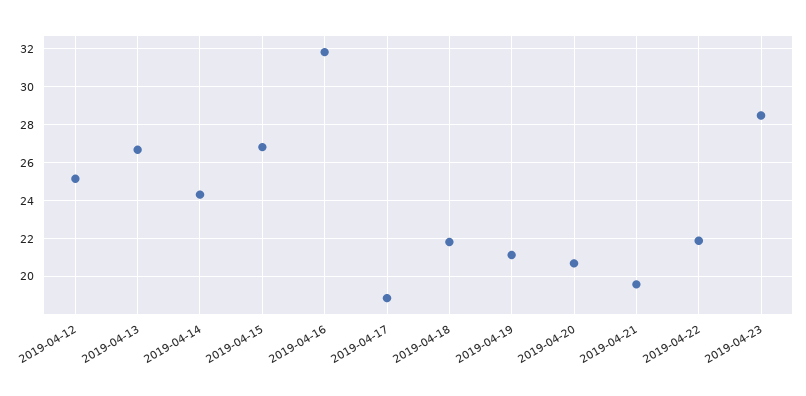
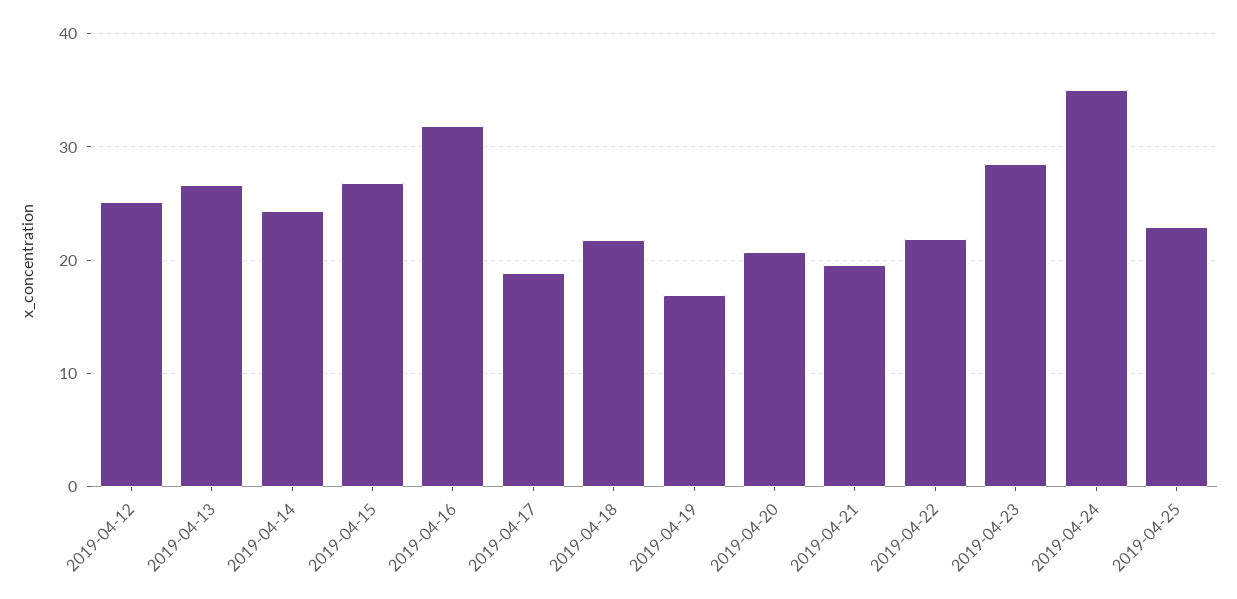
2019-04-19: 21 -> 17
2019-04-24: none -> 35
2019-04-25: none -> 23

